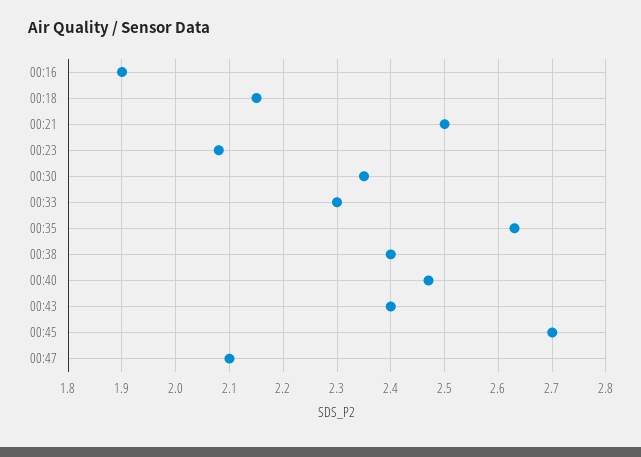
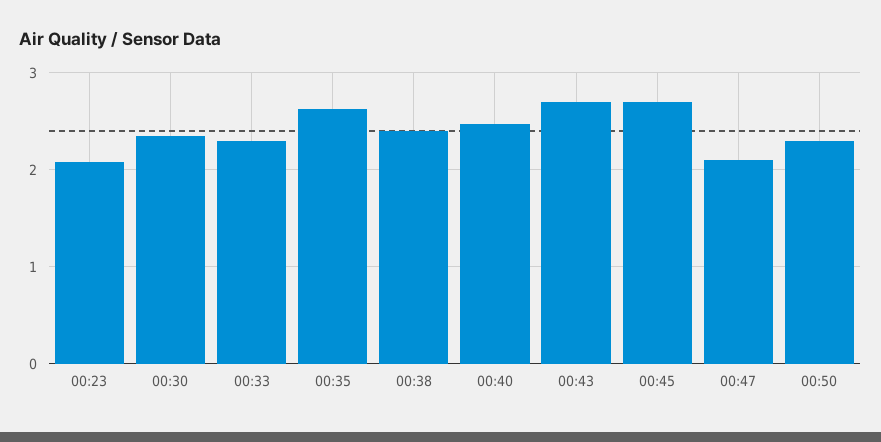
00:16: 1.9 -> none
00:18: 2.15 -> none
00:21: 2.5 -> none
00:43: 2.4 -> 2.7
00:50: none -> 2.3

